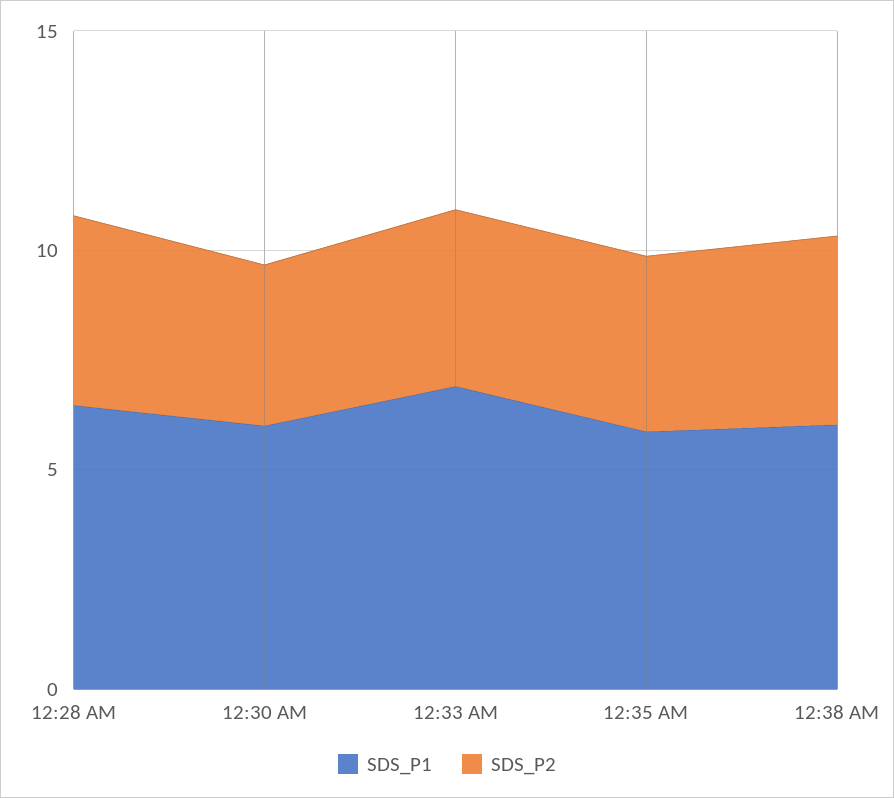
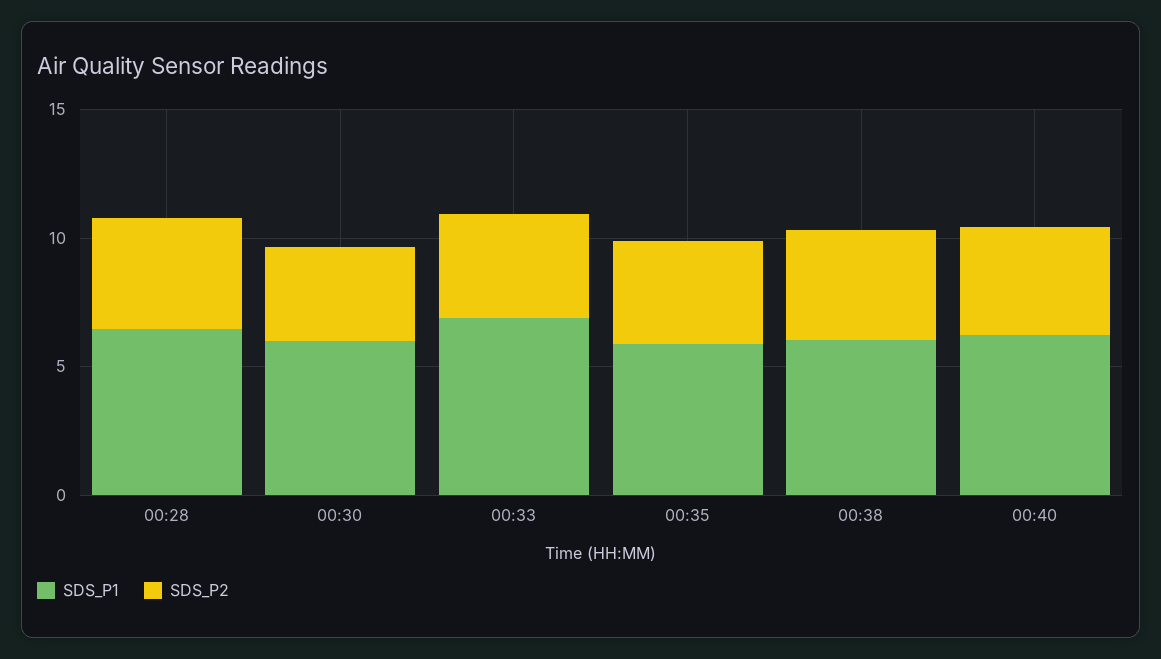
SDS_P1, 00:40: none -> 6
SDS_P2, 00:40: none -> 4

